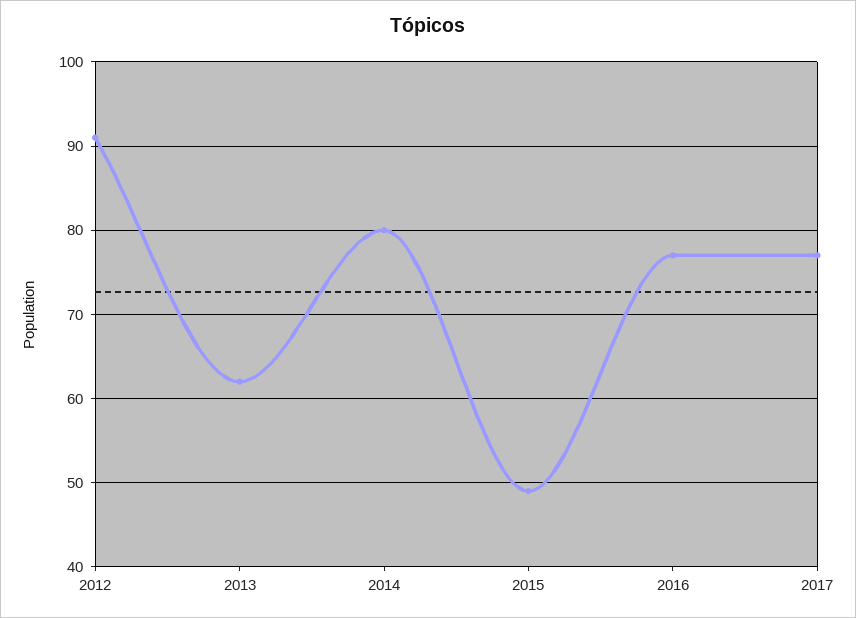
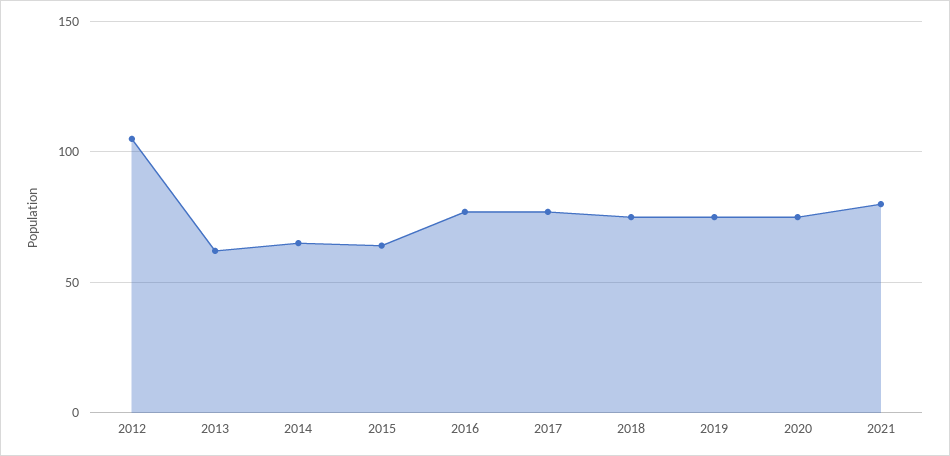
2012: 91 -> 105
2014: 80 -> 65
2015: 49 -> 65
2018: none -> 75
2019: none -> 75
2020: none -> 75
2021: none -> 80

